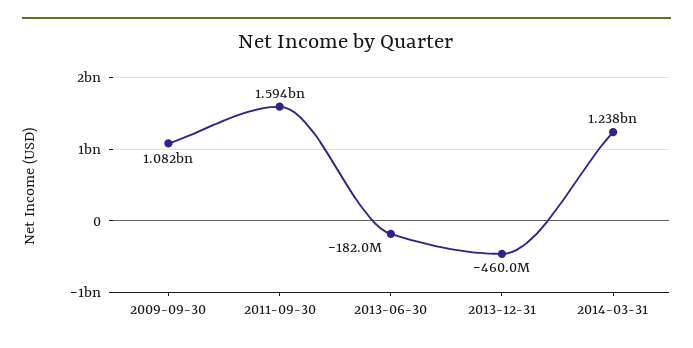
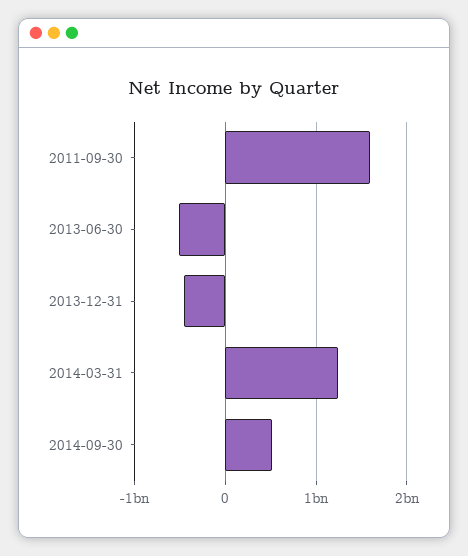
2009-09-30: 1082000000 -> none
2013-06-30: -182000000 -> -500000000
2014-09-30: none -> 500000000

